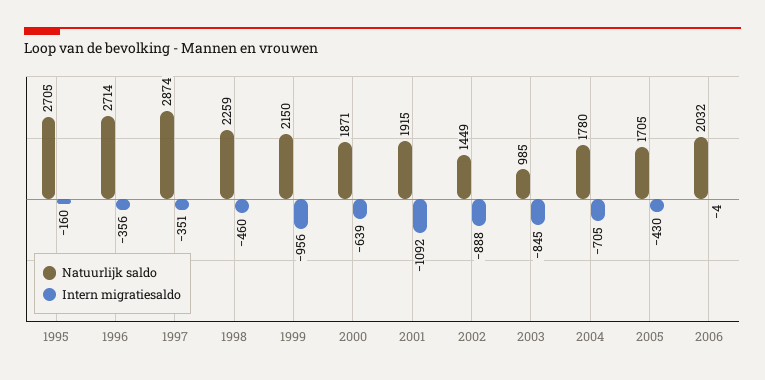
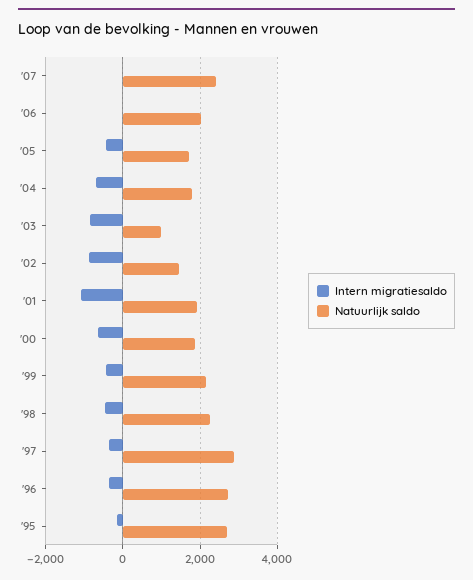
Intern migratiesaldo, 1999: -956 -> -400
Intern migratiesaldo, '07: none -> 0
Natuurlijk saldo, '07: none -> 2400

